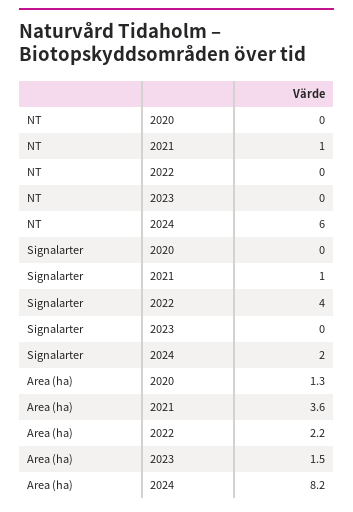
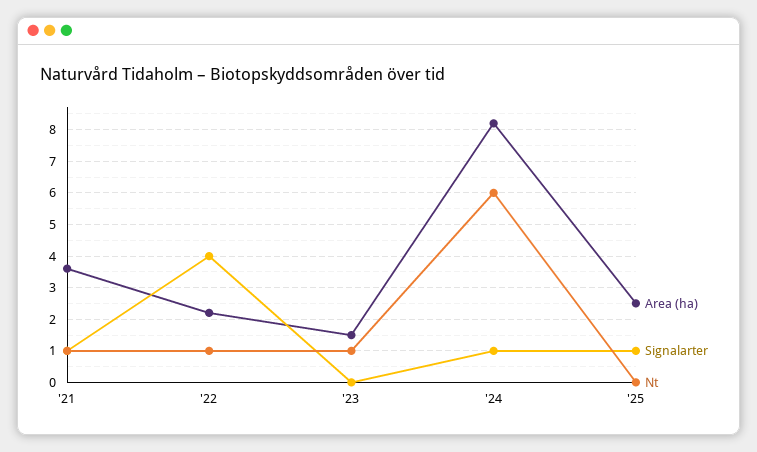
NT, 2020: 0 -> none
NT, 2022: 0 -> 1
NT, 2023: 0 -> 1
Signalarter, 2020: 0 -> none
Signalarter, 2024: 2 -> 1
Area (ha), 2020: 1.3 -> none
Area (ha), '25: none -> 2.5
Signalarter, '25: none -> 1
NT, '25: none -> 0

